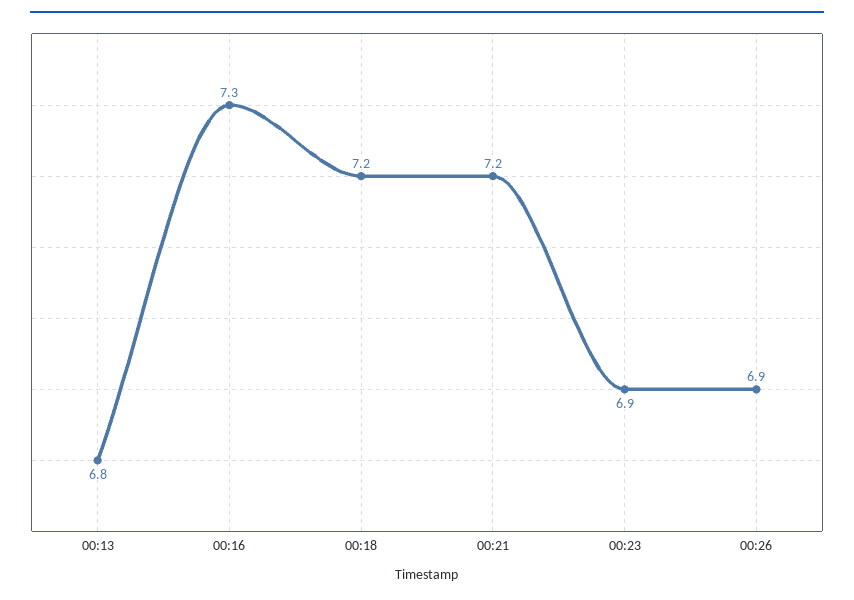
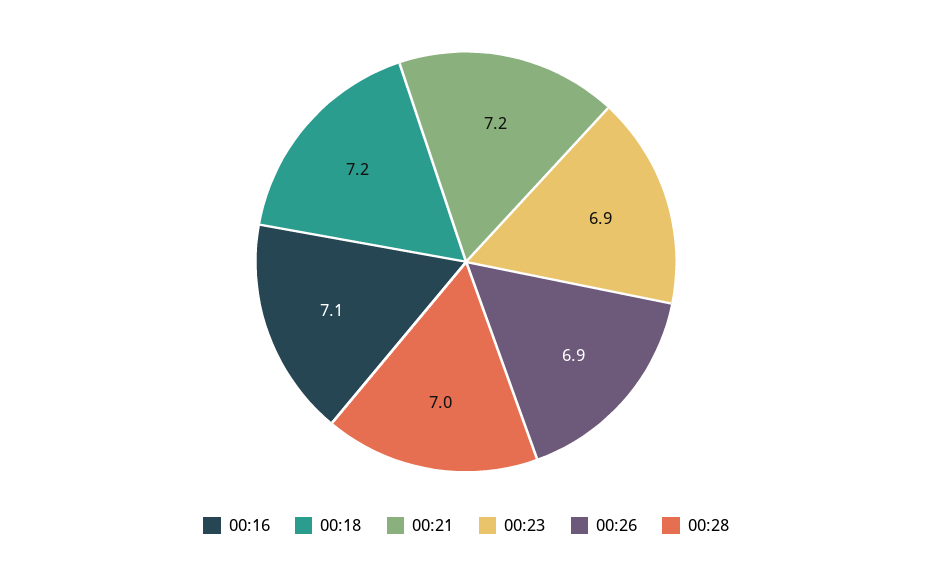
00:13: 6.8 -> none
00:16: 7.3 -> 7.1
00:28: none -> 7

